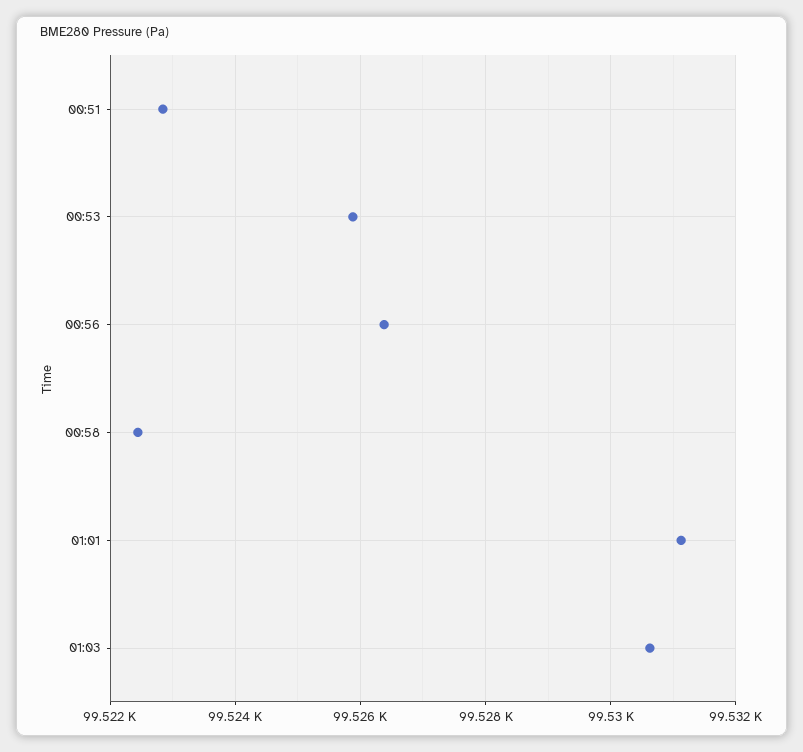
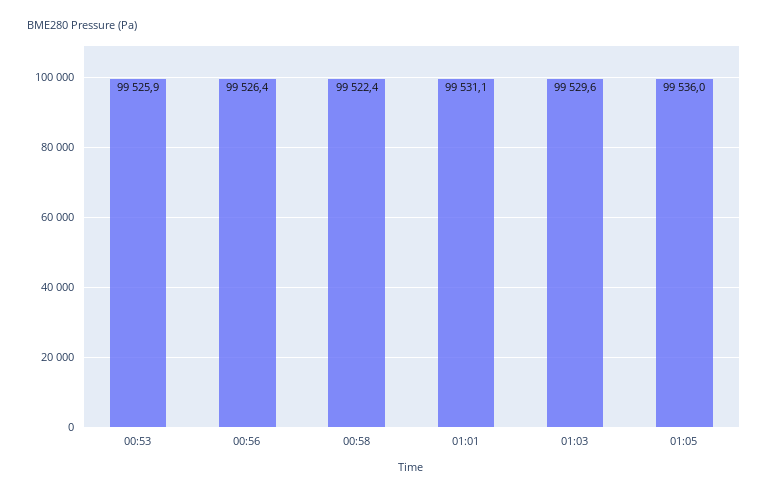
00:51: 99522.8 -> none
01:03: 99530.6 -> 99529.6
01:05: none -> 99536

